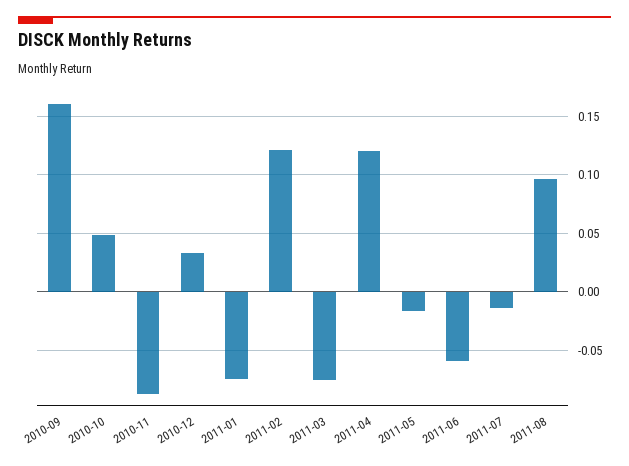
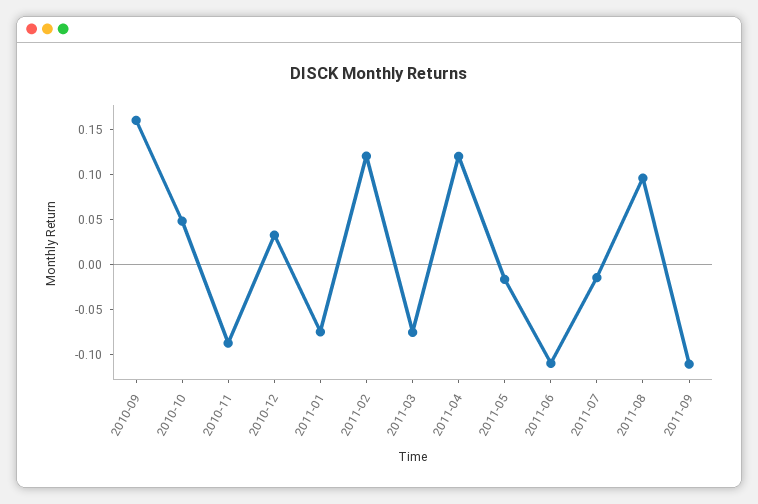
2011-06: -0.06 -> -0.11
2011-09: none -> -0.11

